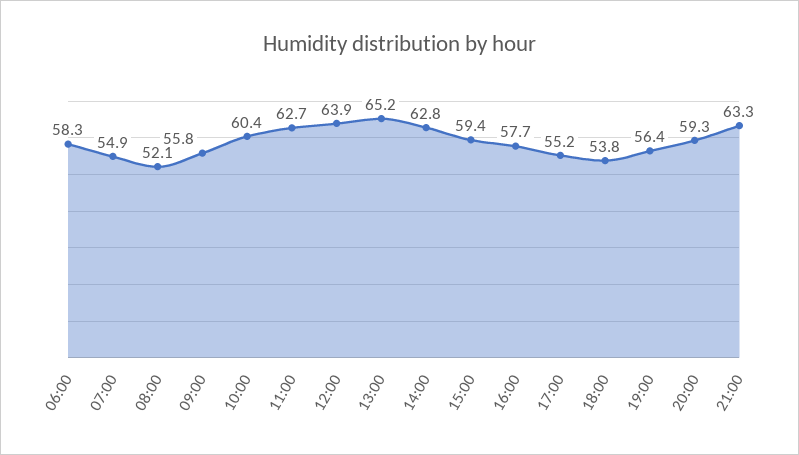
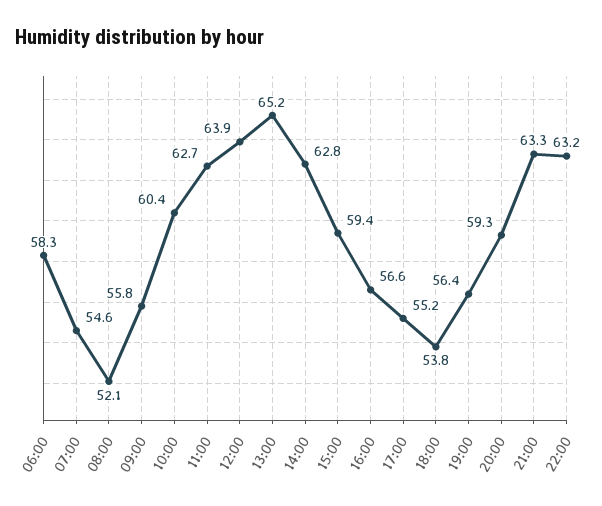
07:00: 54.9 -> 54.6
16:00: 57.7 -> 56.6
22:00: none -> 63.2

